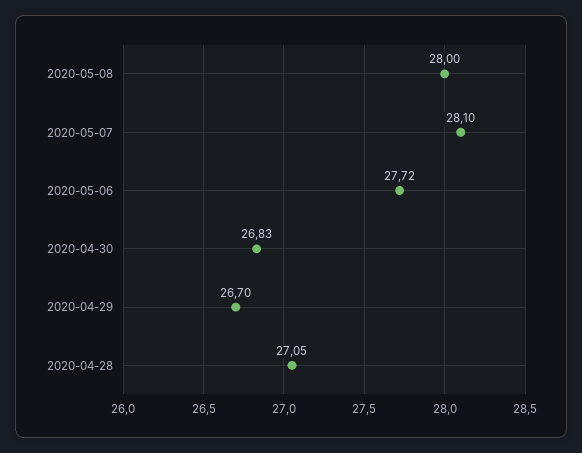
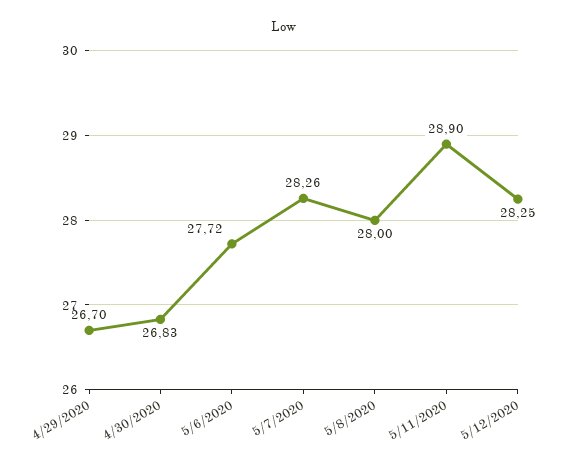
2020-05-07: 28.1 -> 28.26
2020-04-28: 27.05 -> none
5/11/2020: none -> 28.9
5/12/2020: none -> 28.25

